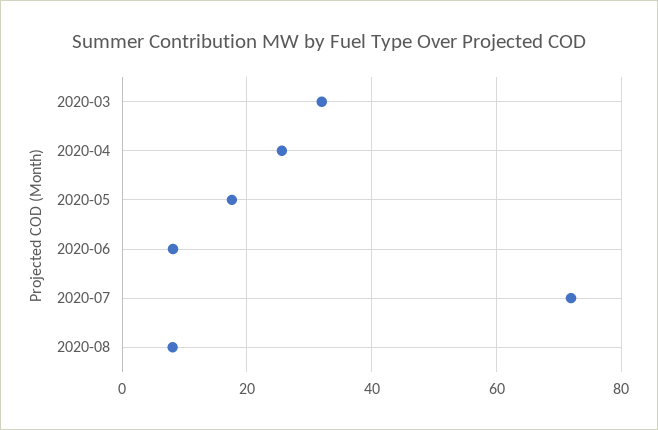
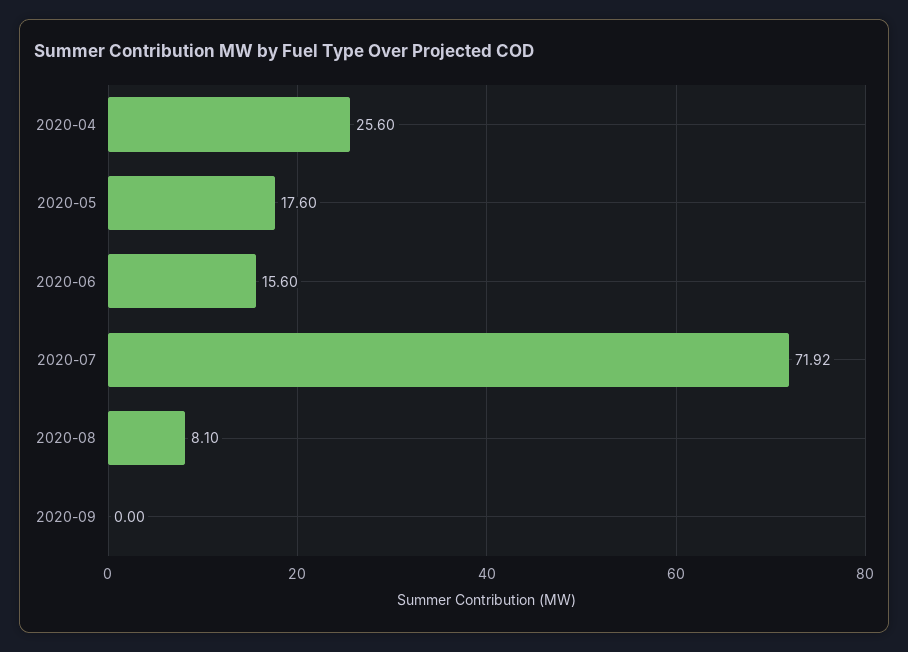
2020-03: 32 -> none
2020-06: 8 -> 15.6
2020-09: none -> 0

